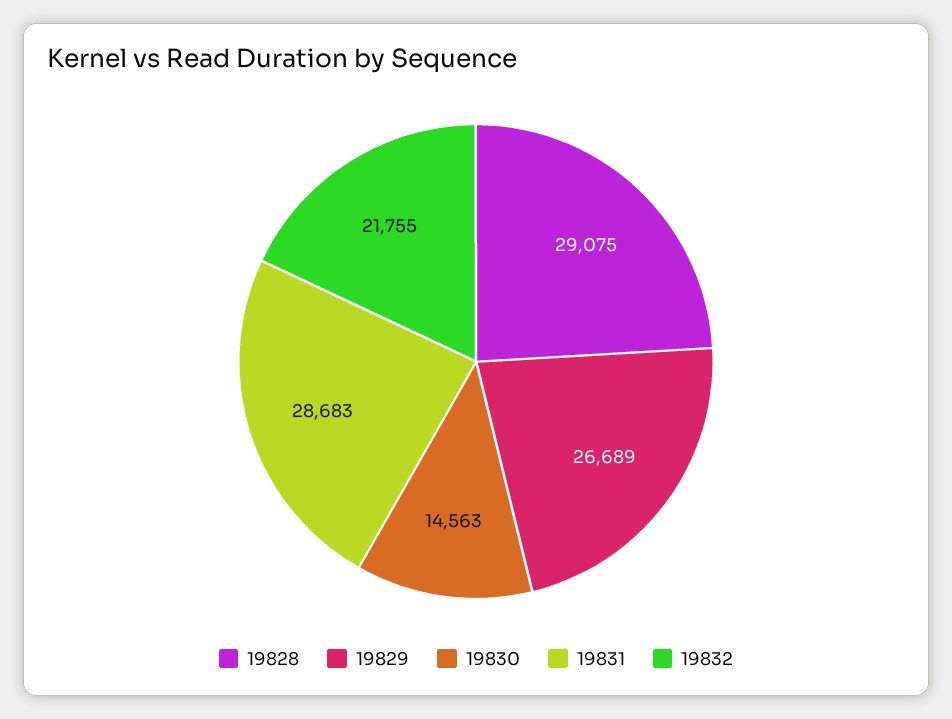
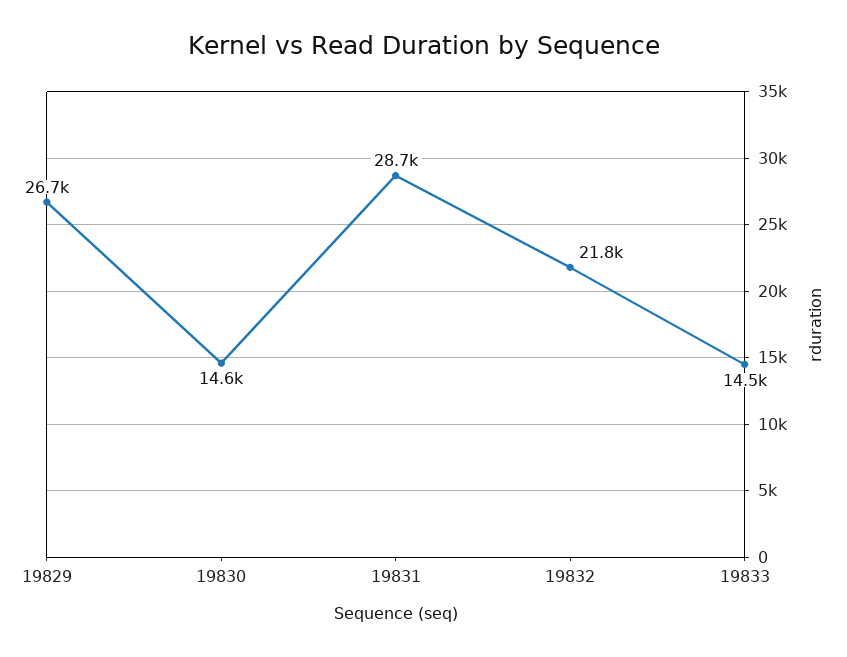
19828: 29075 -> none
19833: none -> 14500

